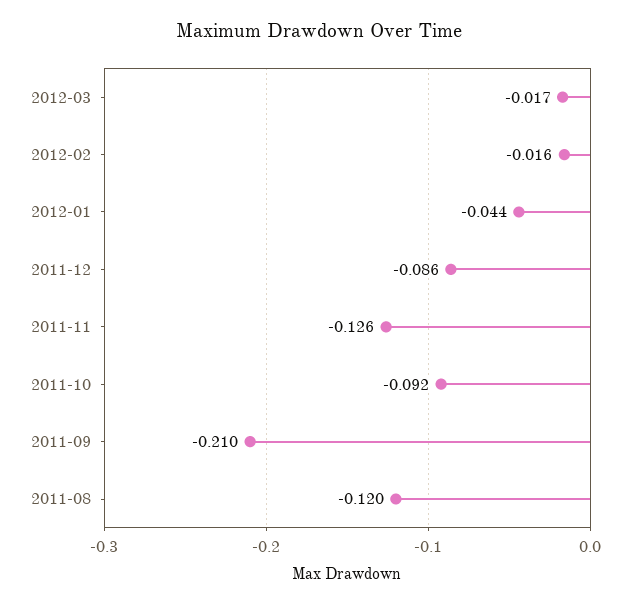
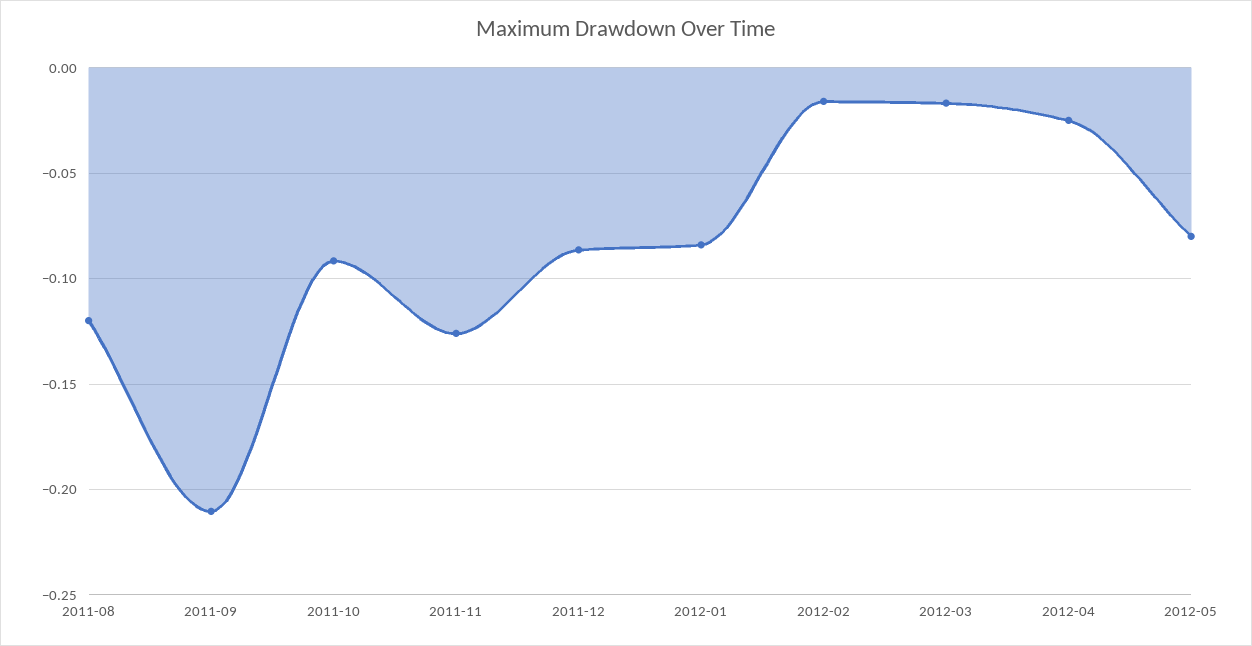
2012-01: -0.044 -> -0.085
2012-04: none -> -0.025
2012-05: none -> -0.08

